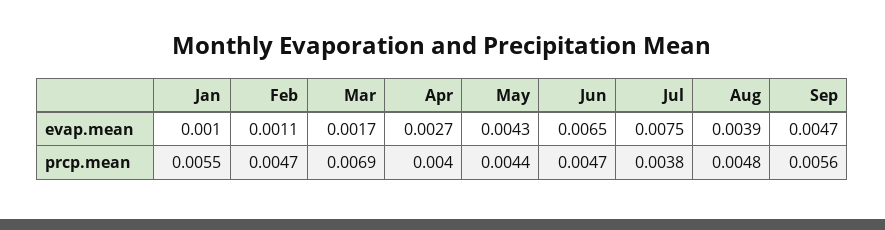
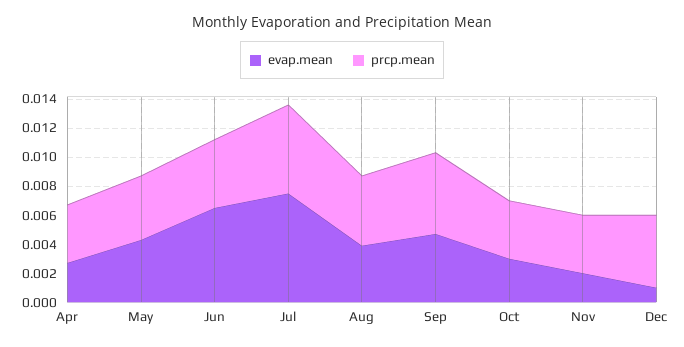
evap.mean, Jan: 0.001 -> none
evap.mean, Feb: 0.0011 -> none
evap.mean, Mar: 0.0017 -> none
prcp.mean, Jan: 0.0055 -> none
prcp.mean, Feb: 0.0047 -> none
prcp.mean, Mar: 0.0069 -> none
prcp.mean, Jul: 0.0038 -> 0.006
evap.mean, Oct: none -> 0.003
prcp.mean, Oct: none -> 0.004
evap.mean, Nov: none -> 0.002
prcp.mean, Nov: none -> 0.004
evap.mean, Dec: none -> 0.001
prcp.mean, Dec: none -> 0.005

